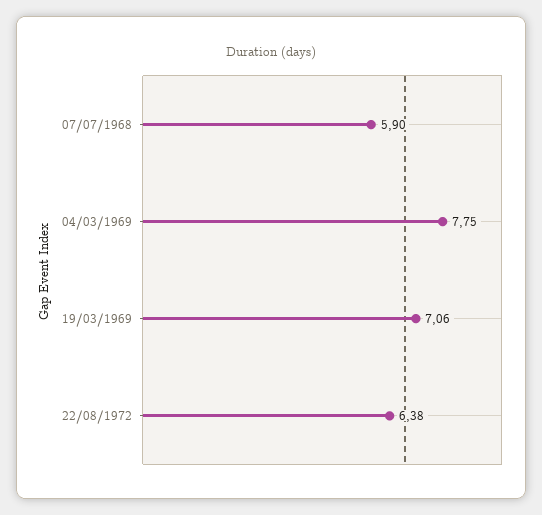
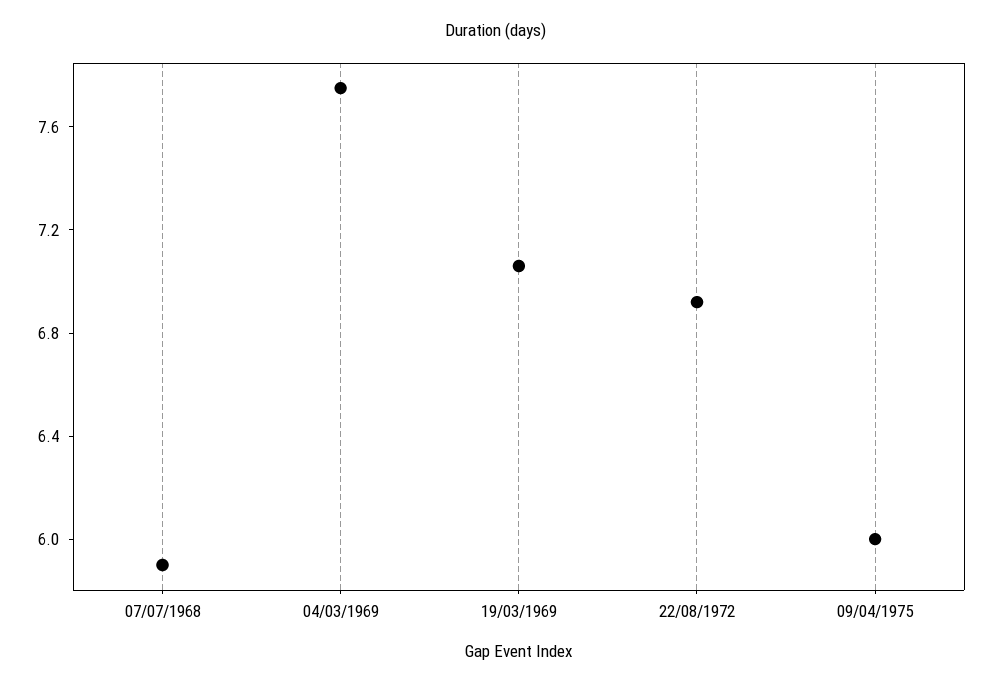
22/08/1972: 6.38 -> 6.9
09/04/1975: none -> 6

